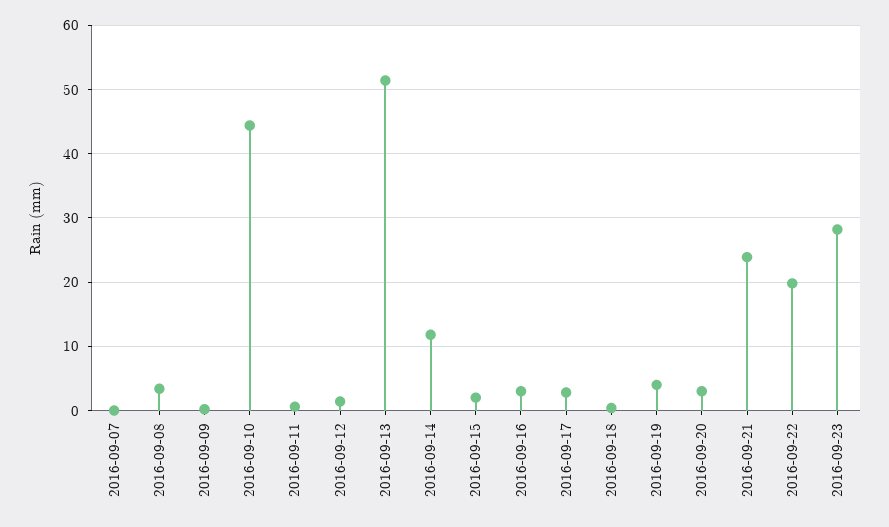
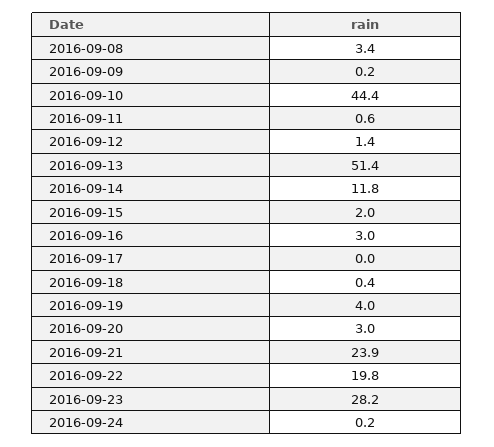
2016-09-07: 0 -> none
2016-09-17: 3 -> 0
2016-09-24: none -> 0.2

